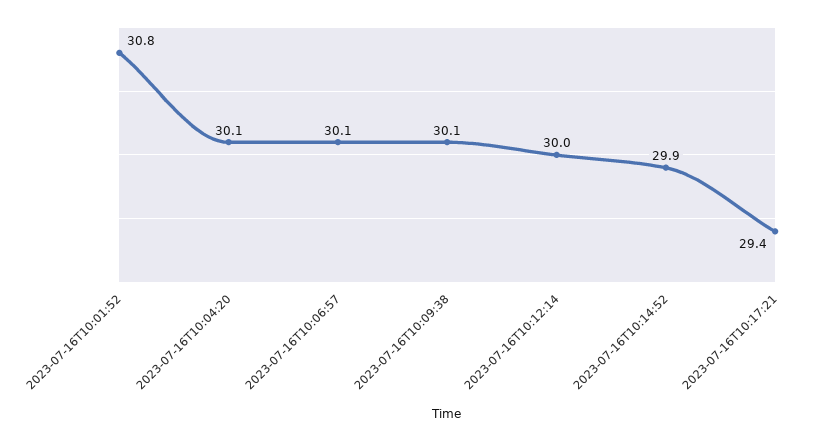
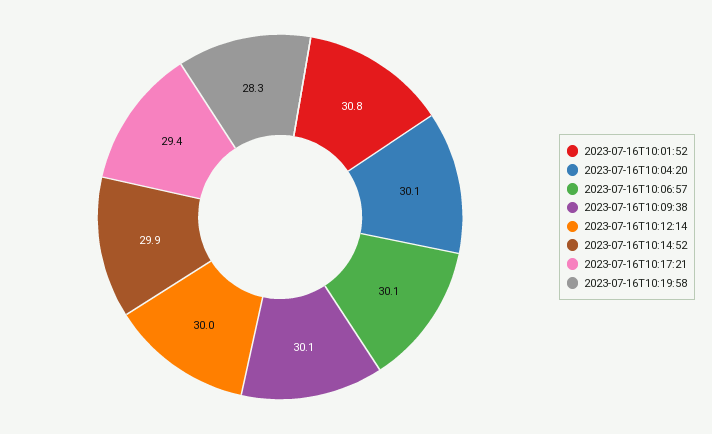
2023-07-16T10:19:58: none -> 28.3

